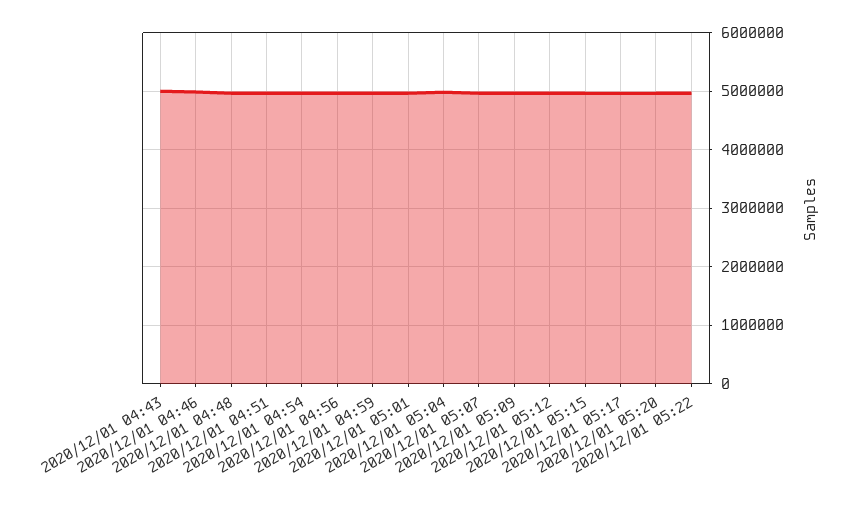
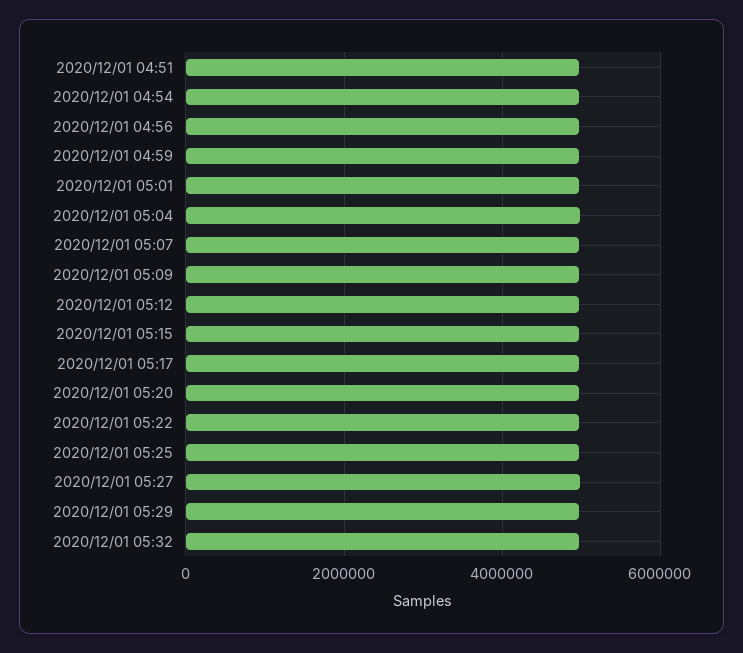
2020/12/01 04:43: 5000000 -> none
2020/12/01 04:46: 5000000 -> none
2020/12/01 04:48: 5000000 -> none
2020/12/01 05:25: none -> 5000000
2020/12/01 05:27: none -> 5000000
2020/12/01 05:29: none -> 5000000
2020/12/01 05:32: none -> 5000000

